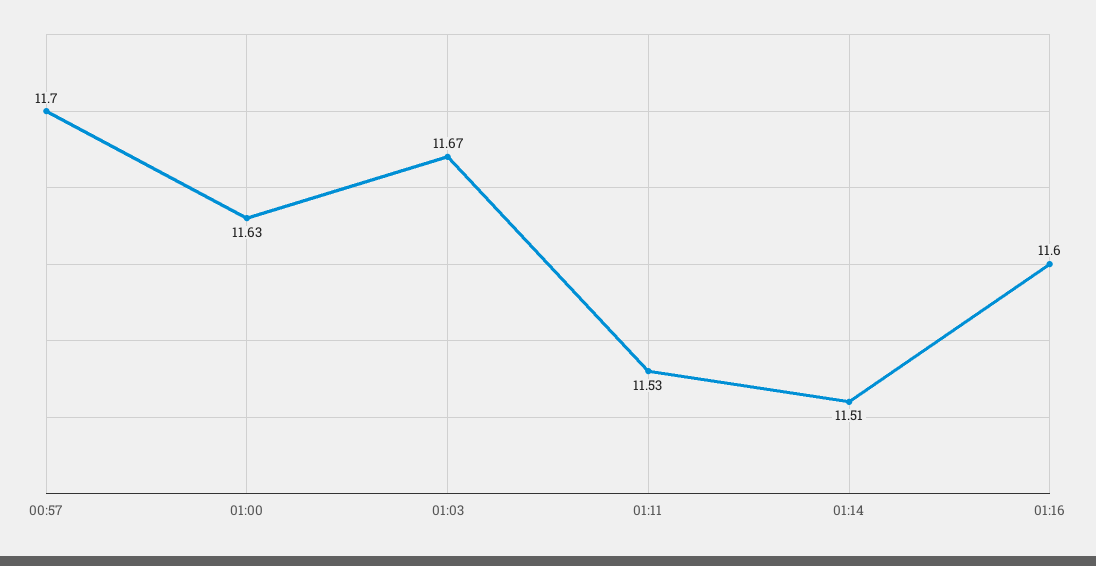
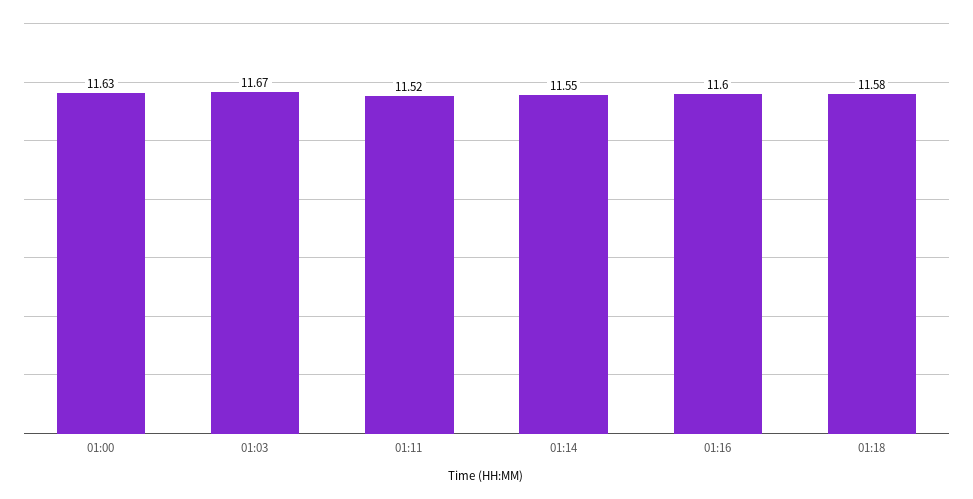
00:57: 11.7 -> none
01:11: 11.53 -> 11.52
01:14: 11.51 -> 11.55
01:18: none -> 11.58

